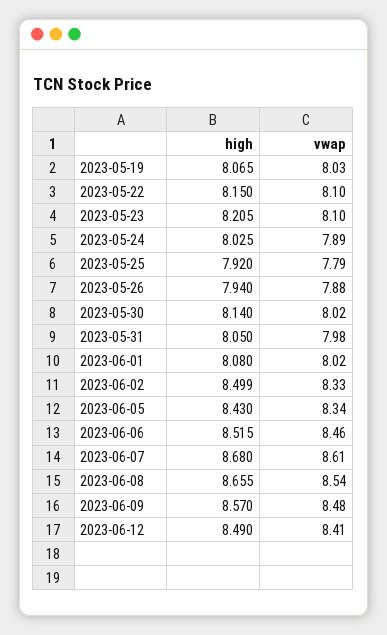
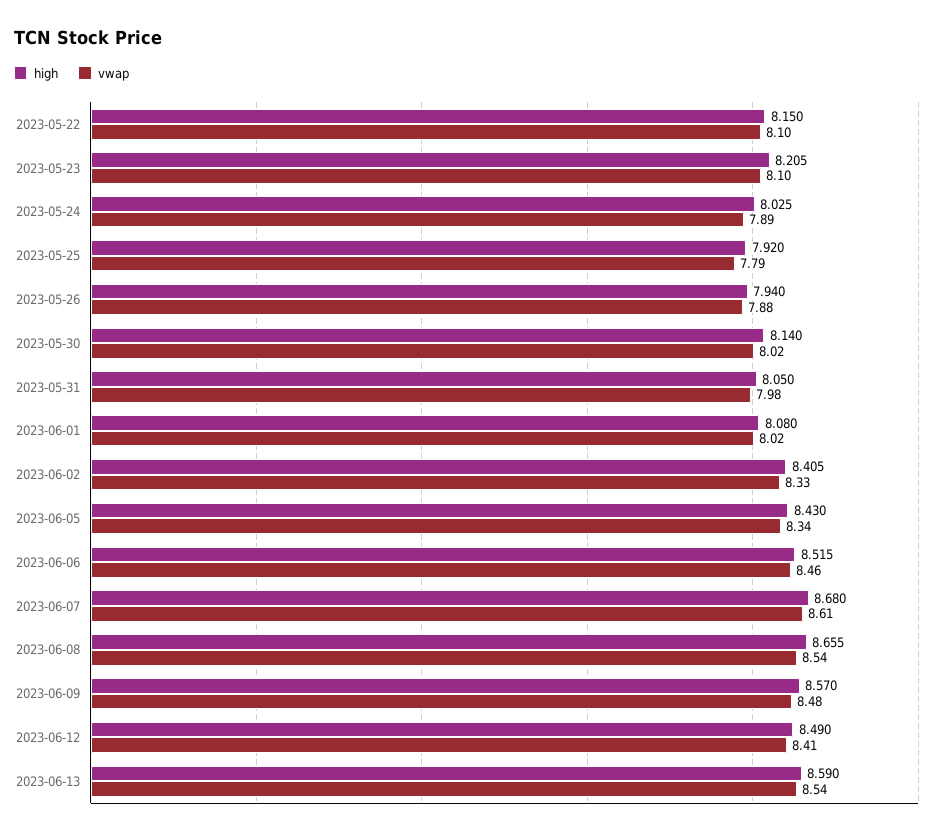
high, 2023-05-19: 8.065 -> none
vwap, 2023-05-19: 8.03 -> none
high, 2023-06-02: 8.499 -> 8.405
high, 2023-06-13: none -> 8.59
vwap, 2023-06-13: none -> 8.54

